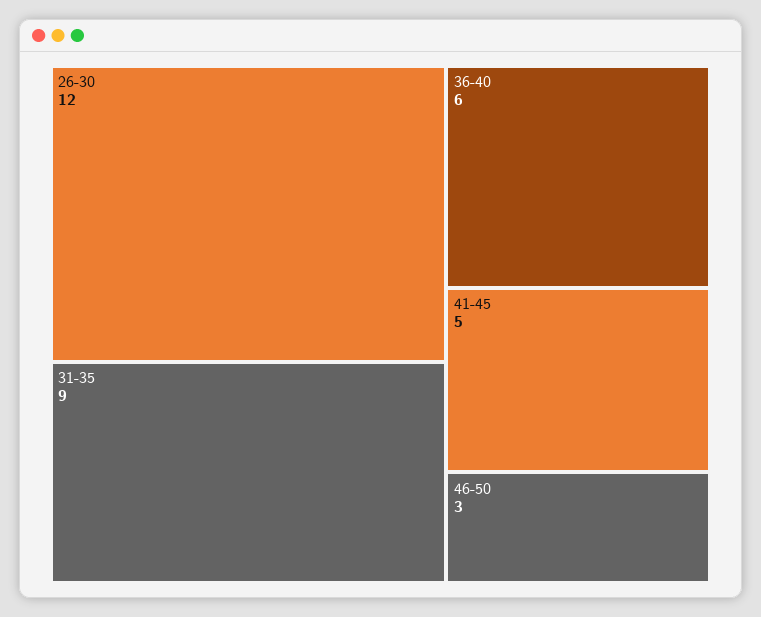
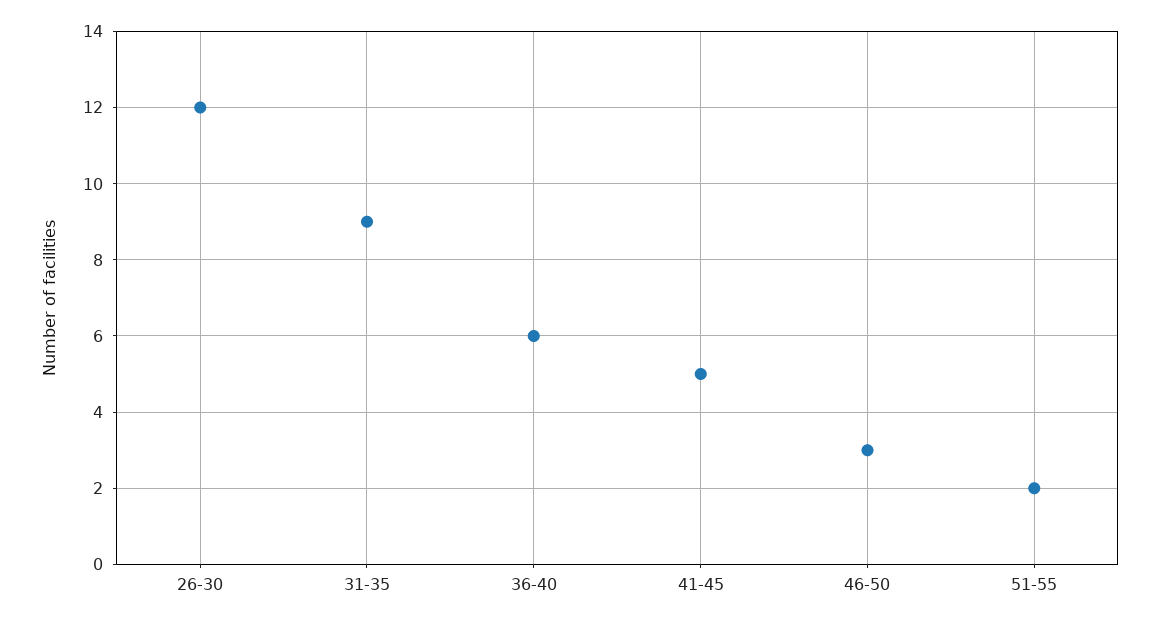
51-55: none -> 2

